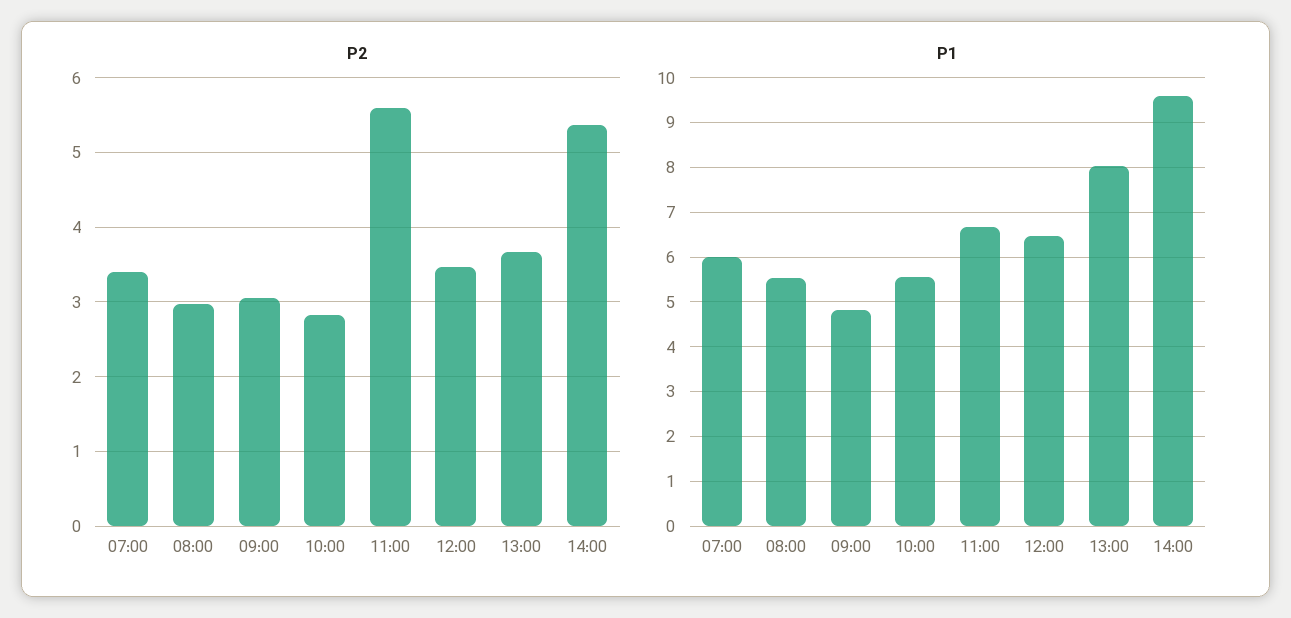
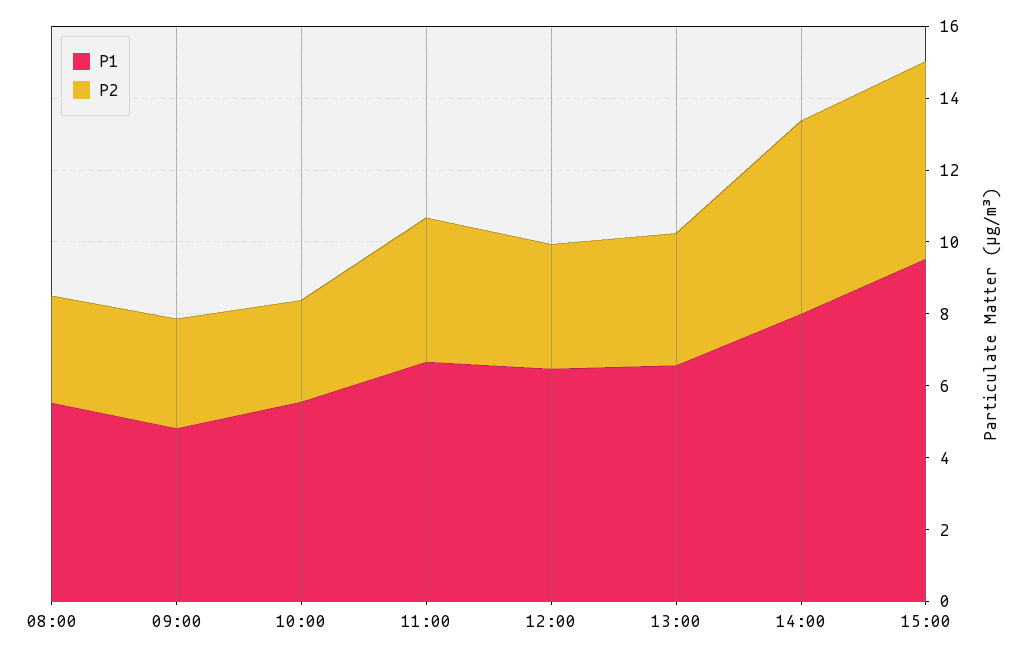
P2, 07:00: 3.4 -> none
P2, 11:00: 5.6 -> 4
P1, 07:00: 6 -> none
P1, 13:00: 8 -> 6.5
P1, 14:00: 9.6 -> 8
P1, 15:00: none -> 9.5
P2, 15:00: none -> 5.5

